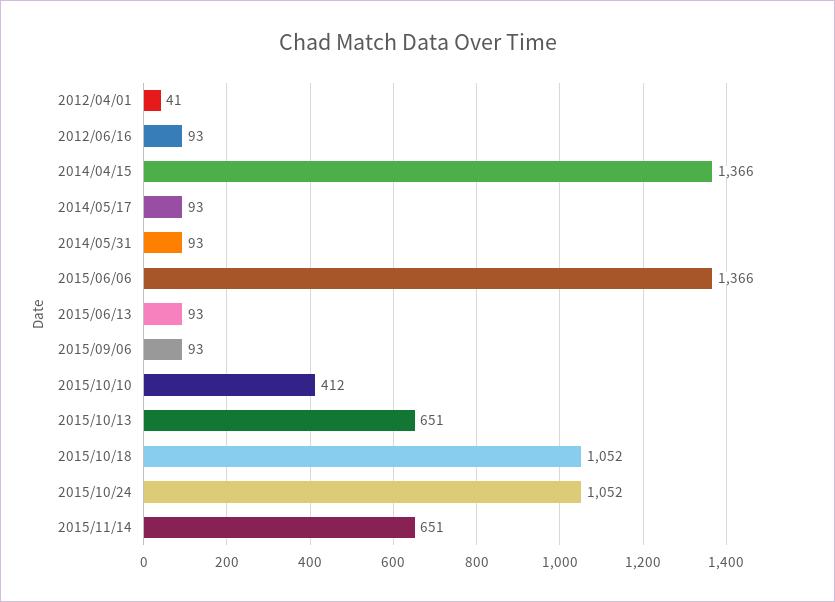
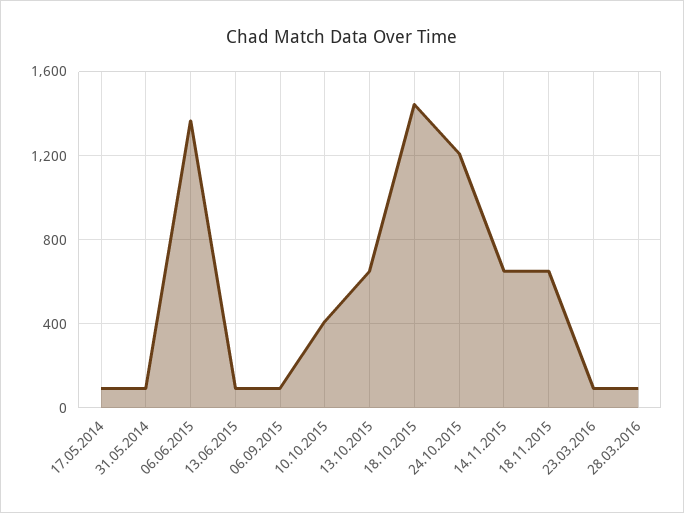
2012/04/01: 41 -> none
2012/06/16: 93 -> none
2014/04/15: 1366 -> none
2015/10/18: 1052 -> 1450
2015/10/24: 1052 -> 1200
18.11.2015: none -> 650
23.03.2016: none -> 100
28.03.2016: none -> 100

